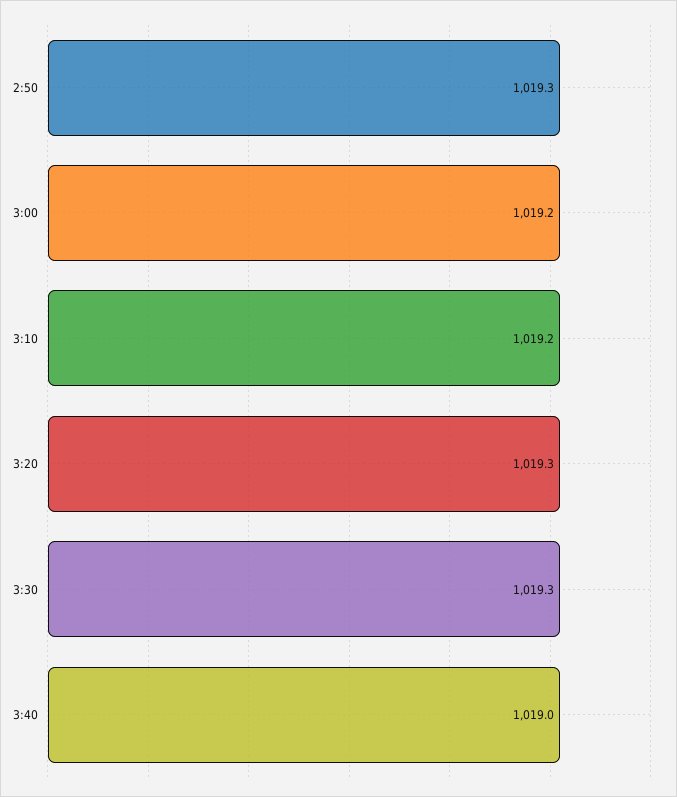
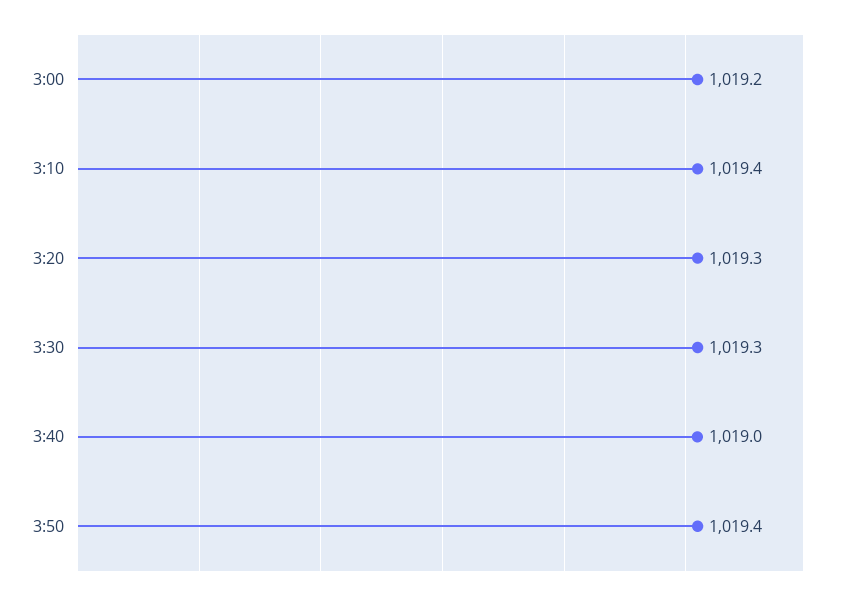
2:50: 1019.3 -> none
3:10: 1019.2 -> 1019.4
3:50: none -> 1019.4

